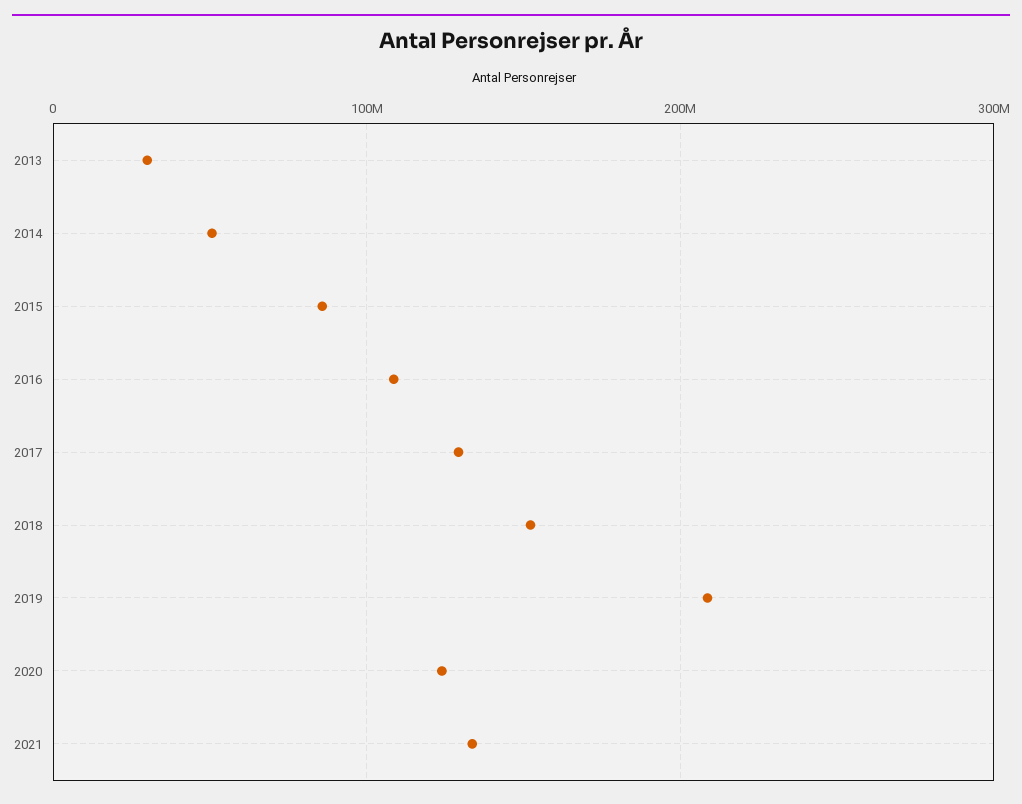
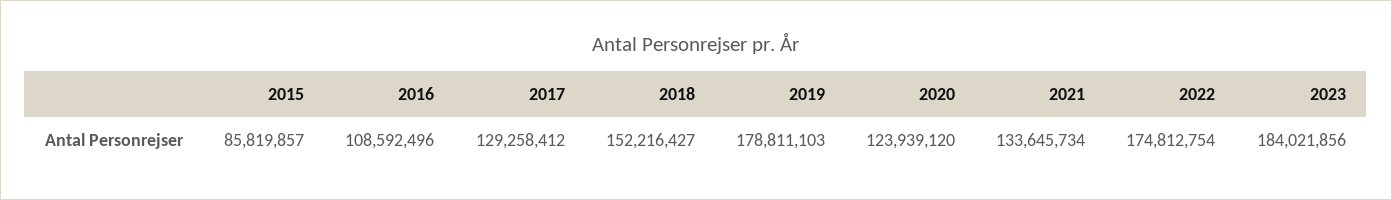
2013: 30000000 -> none
2014: 50000000 -> none
2019: 210000000 -> 178811103
2022: none -> 174812754
2023: none -> 184021856

